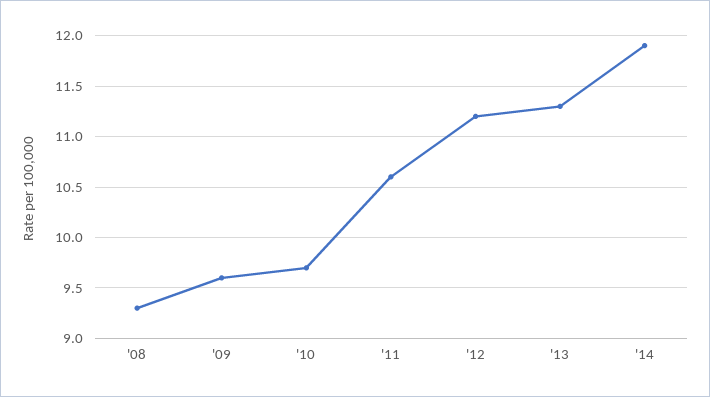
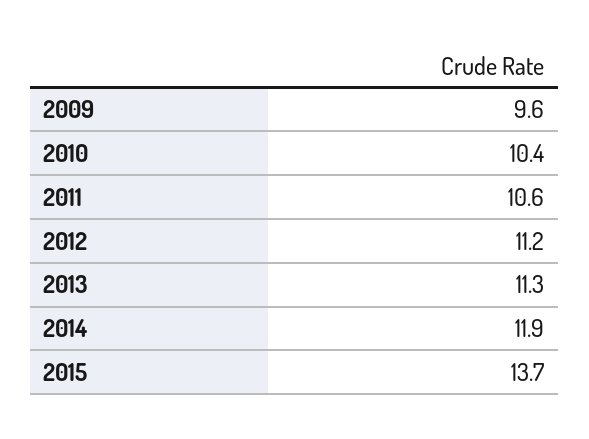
'08: 9.3 -> none
'10: 9.7 -> 10.4
2015: none -> 13.7

